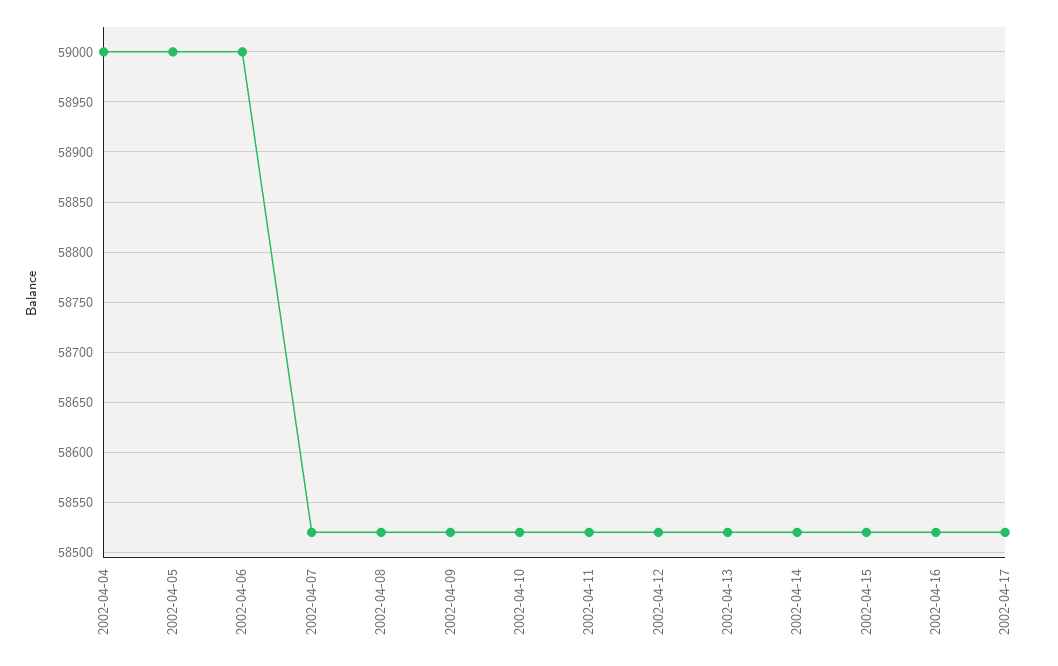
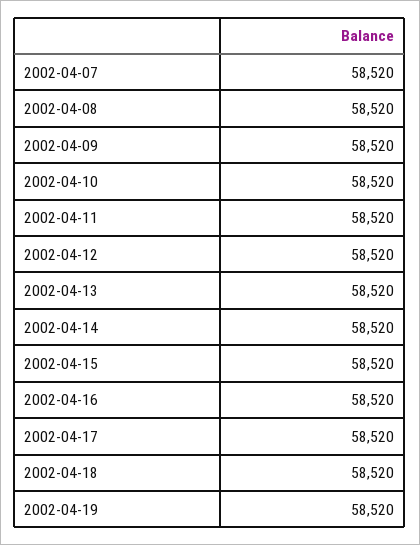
2002-04-04: 59000 -> none
2002-04-05: 59000 -> none
2002-04-06: 59000 -> none
2002-04-18: none -> 58520
2002-04-19: none -> 58520

